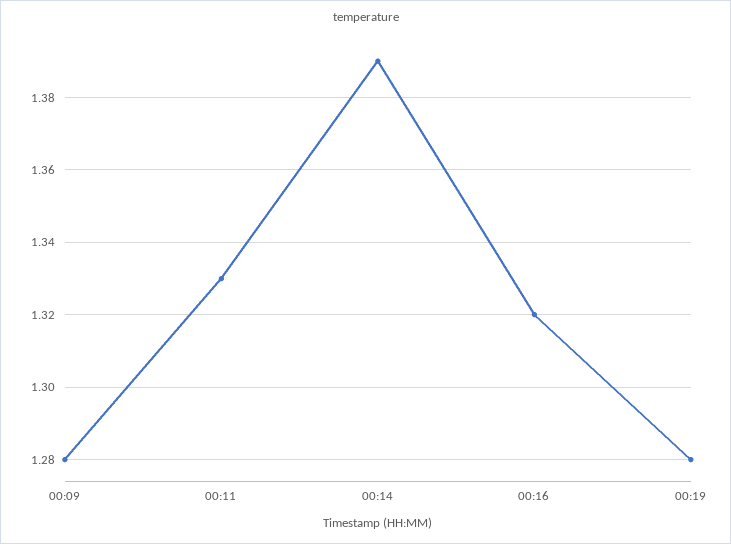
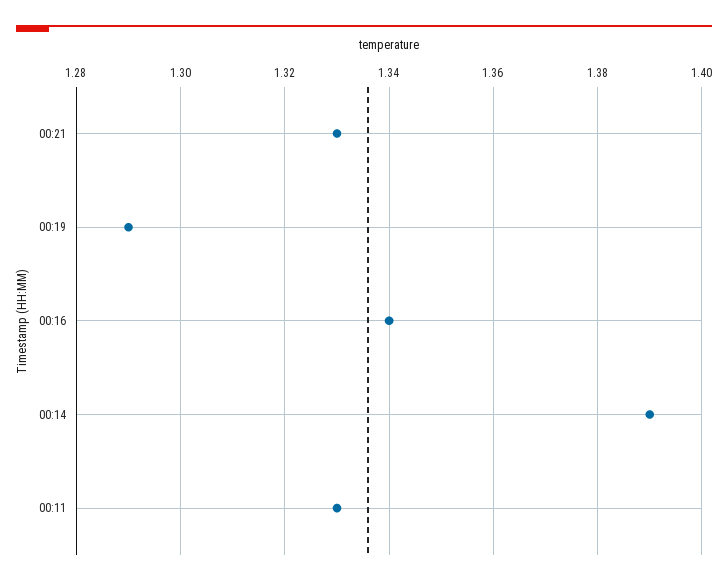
00:09: 1.28 -> none
00:16: 1.32 -> 1.34
00:19: 1.28 -> 1.29
00:21: none -> 1.33

